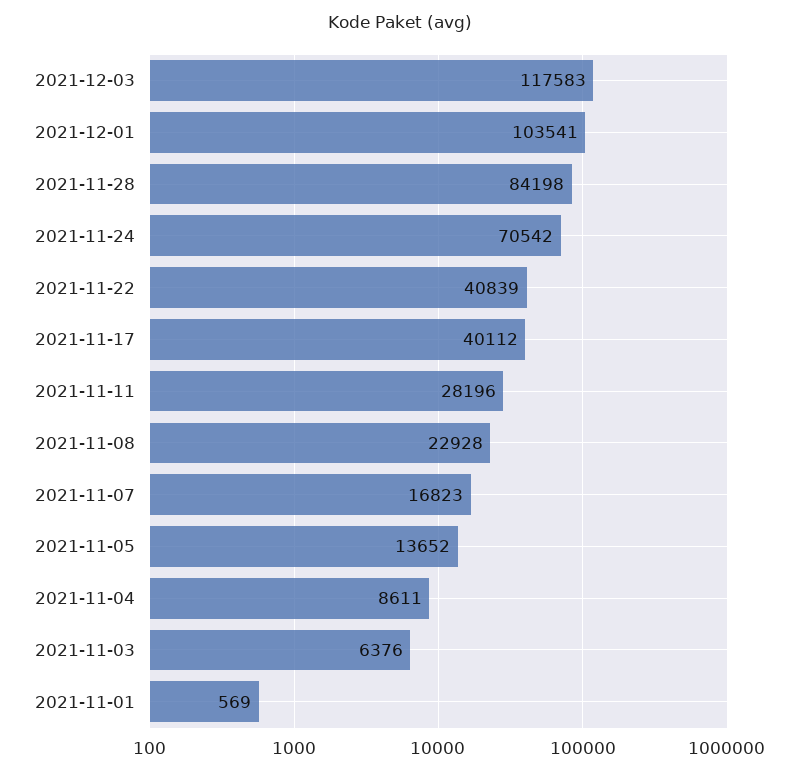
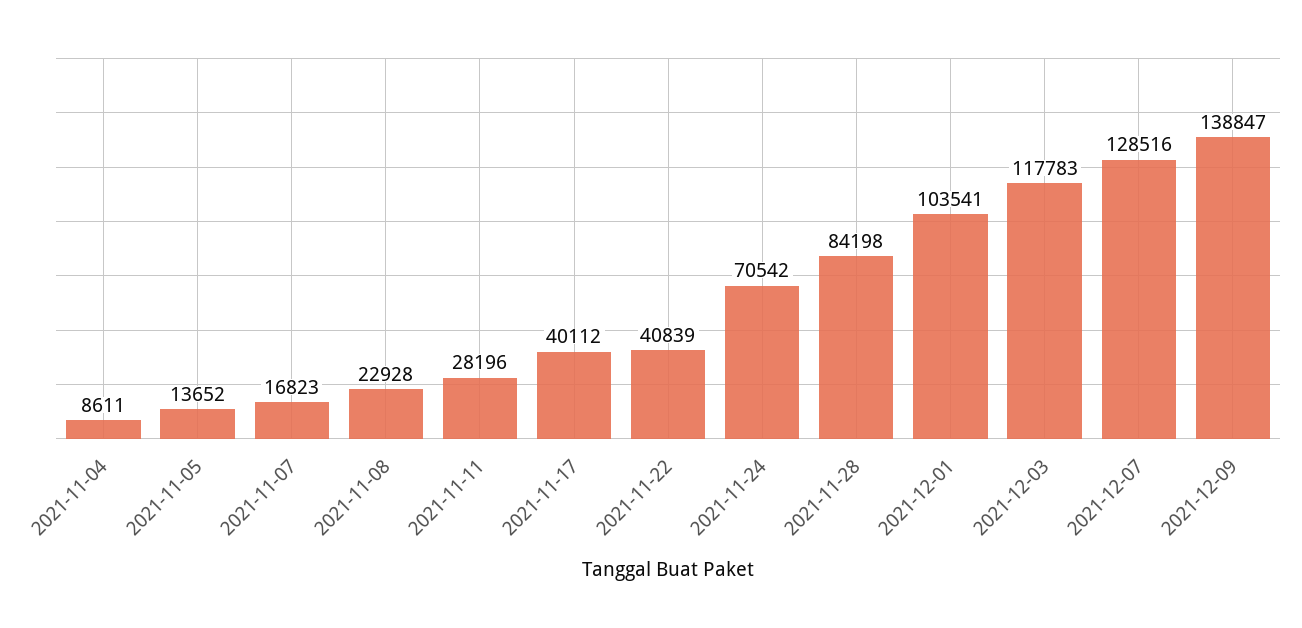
2021-12-03: 117583 -> 117783
2021-11-03: 6376 -> none
2021-11-01: 569 -> none
2021-12-07: none -> 128516
2021-12-09: none -> 138847

